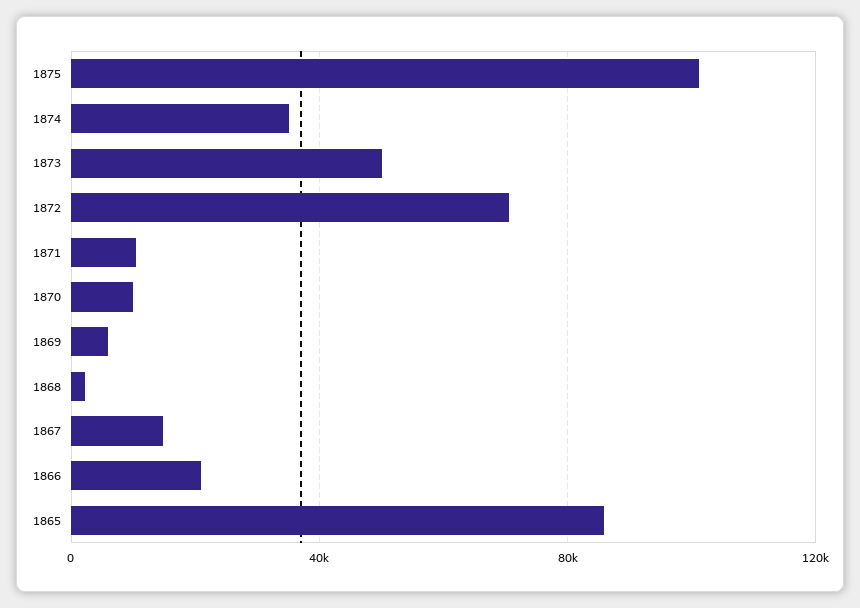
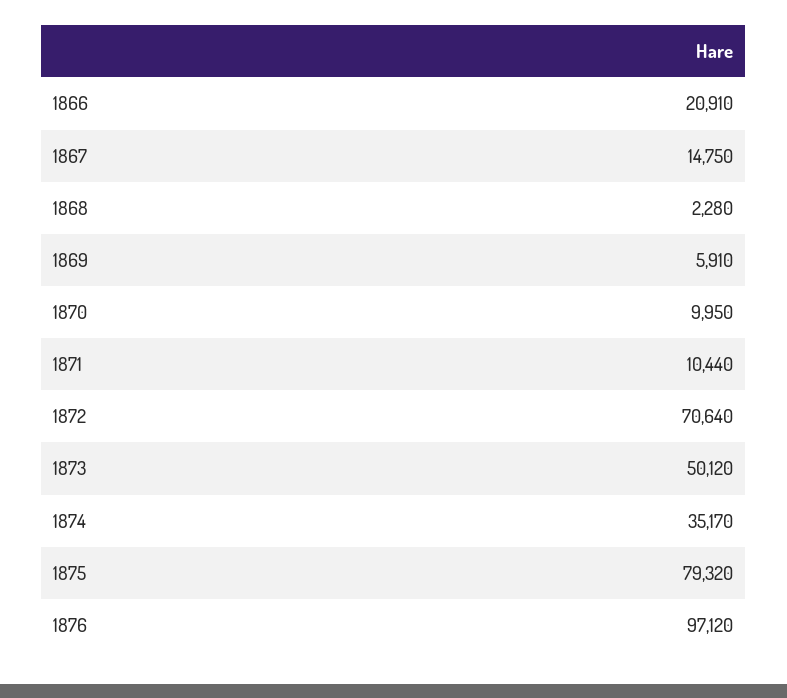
1875: 100000 -> 79320
1865: 85000 -> none
1876: none -> 97120

